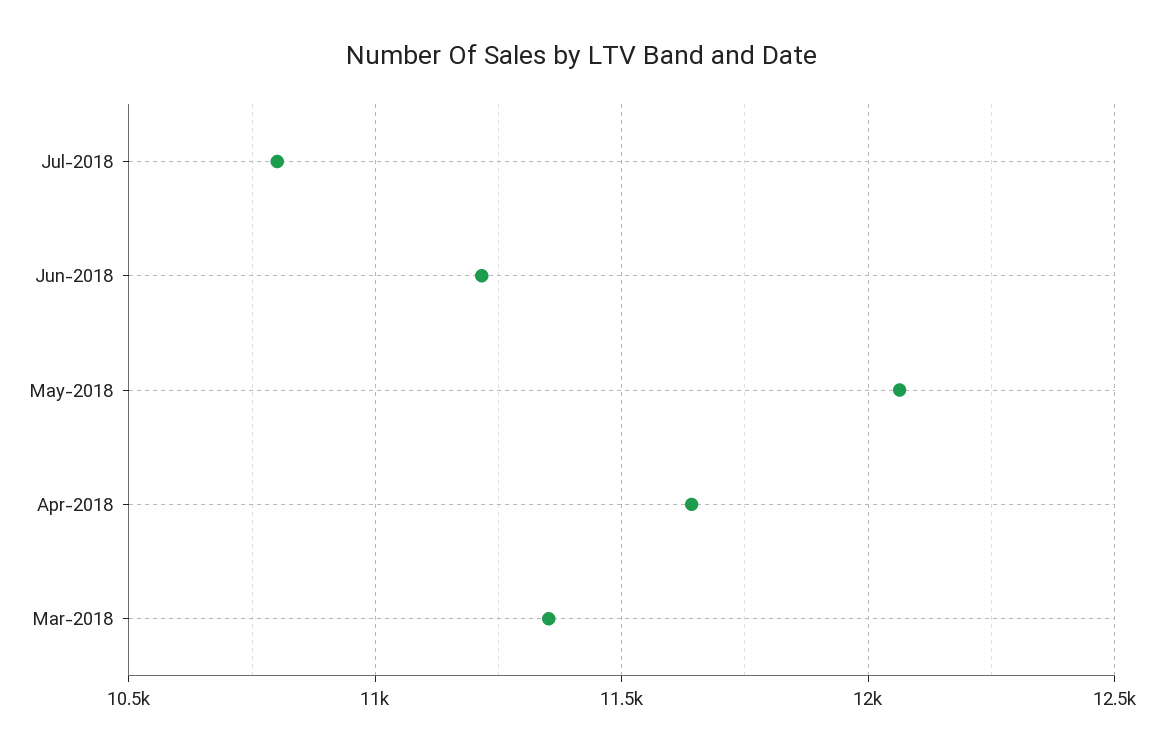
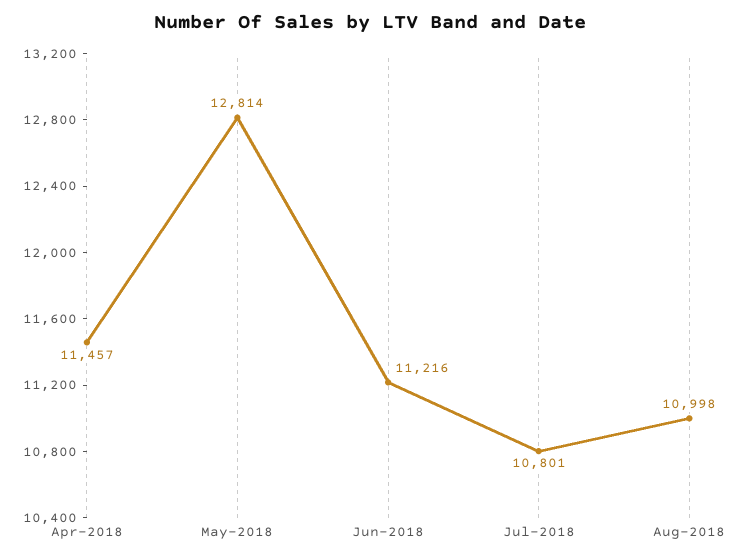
May-2018: 12050 -> 12814
Apr-2018: 11650 -> 11457
Mar-2018: 11350 -> none
Aug-2018: none -> 10998

